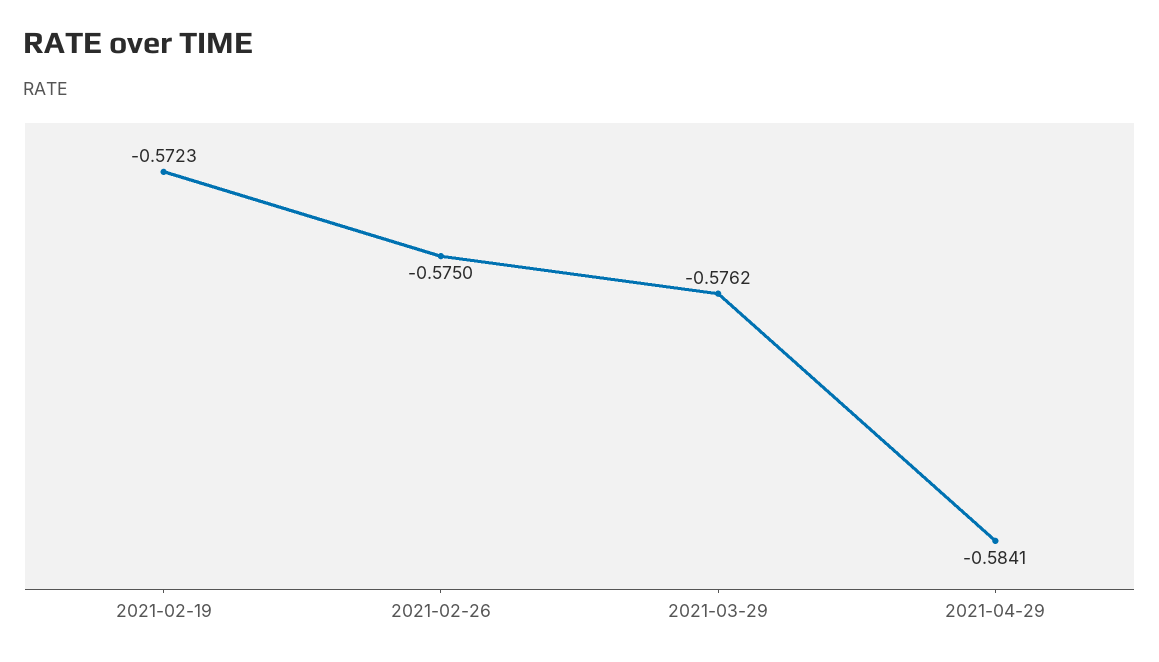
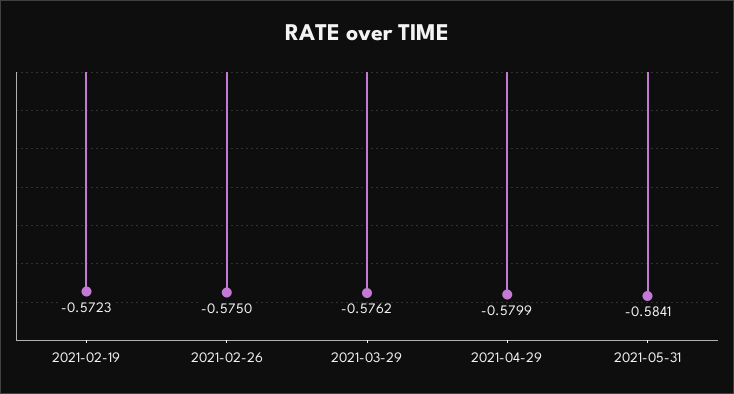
2021-04-29: -0.5841 -> -0.5799
2021-05-31: none -> -0.5841

